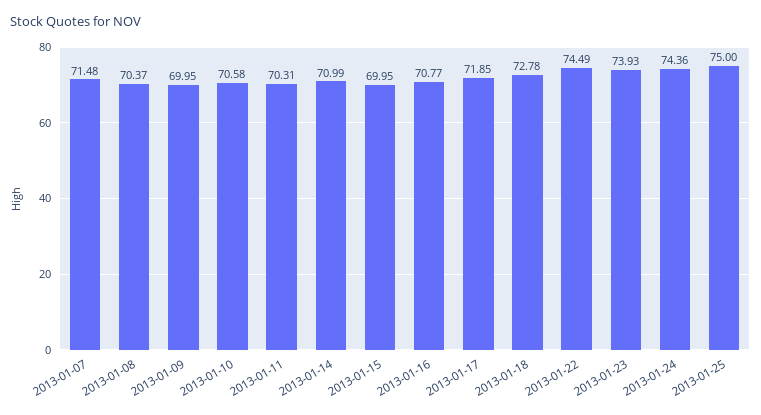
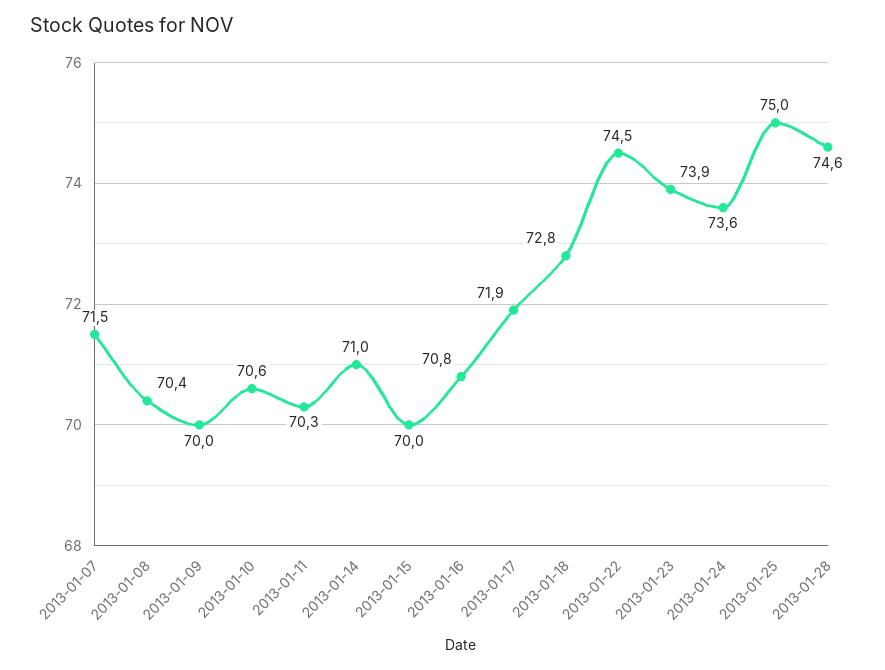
2013-01-24: 74.36 -> 73.6
2013-01-28: none -> 74.6

